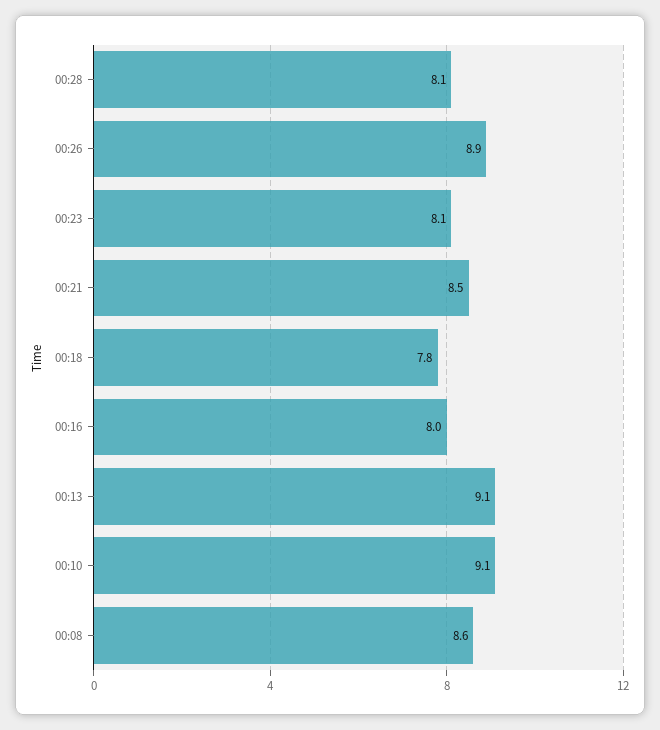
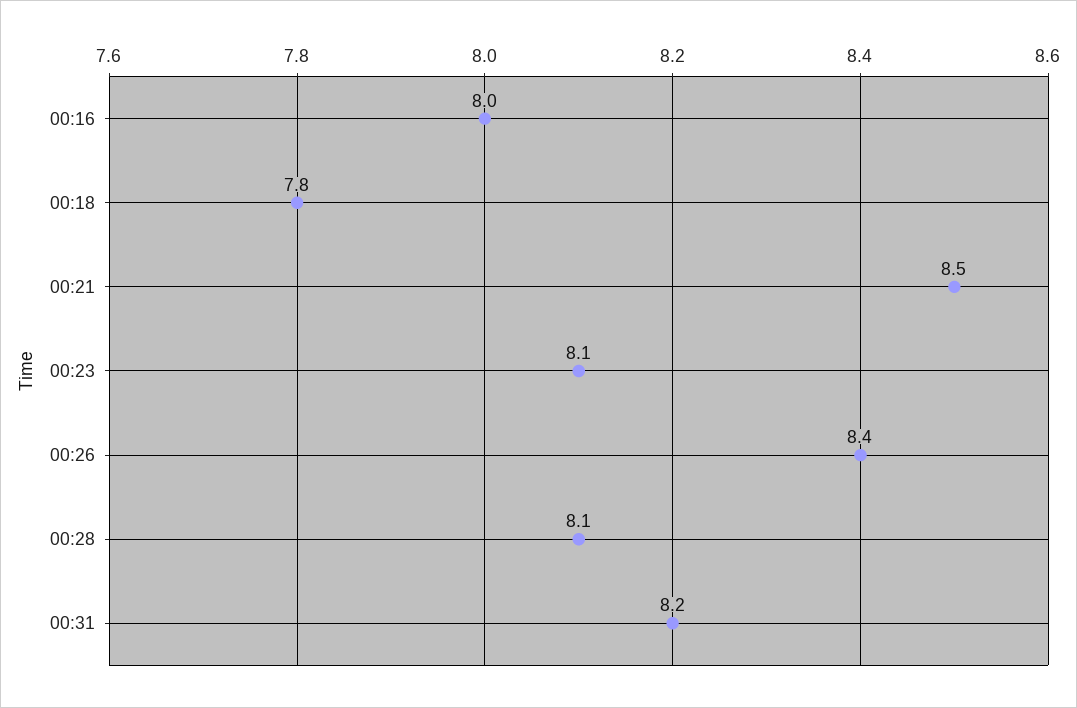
00:26: 8.9 -> 8.4
00:13: 9.1 -> none
00:10: 9.1 -> none
00:08: 8.6 -> none
00:31: none -> 8.2

